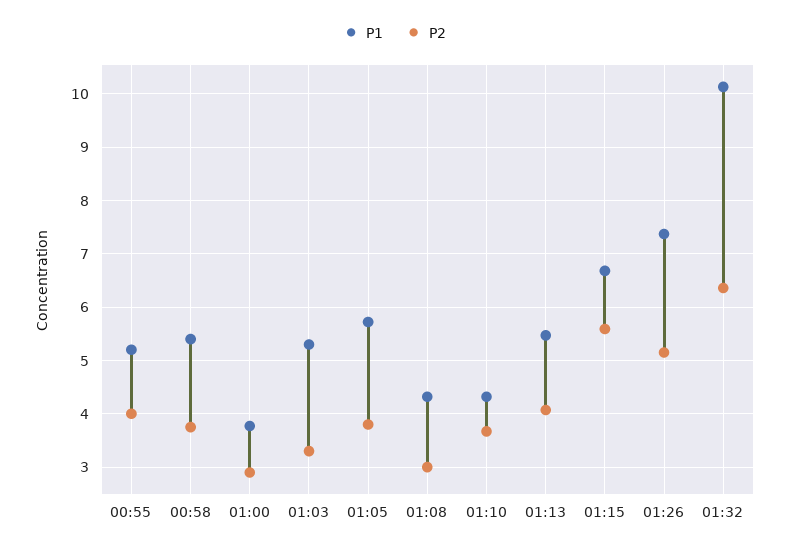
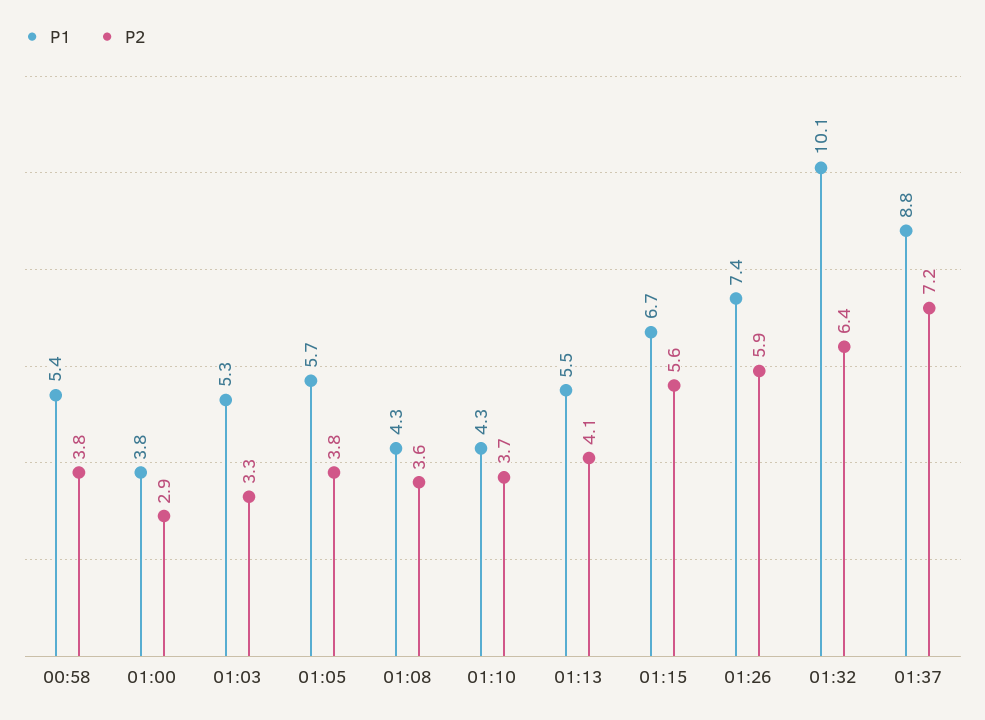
P1, 00:55: 5.2 -> none
P2, 00:55: 4 -> none
P2, 01:08: 3 -> 3.6
P2, 01:26: 5.2 -> 5.9
P1, 01:37: none -> 8.8
P2, 01:37: none -> 7.2

